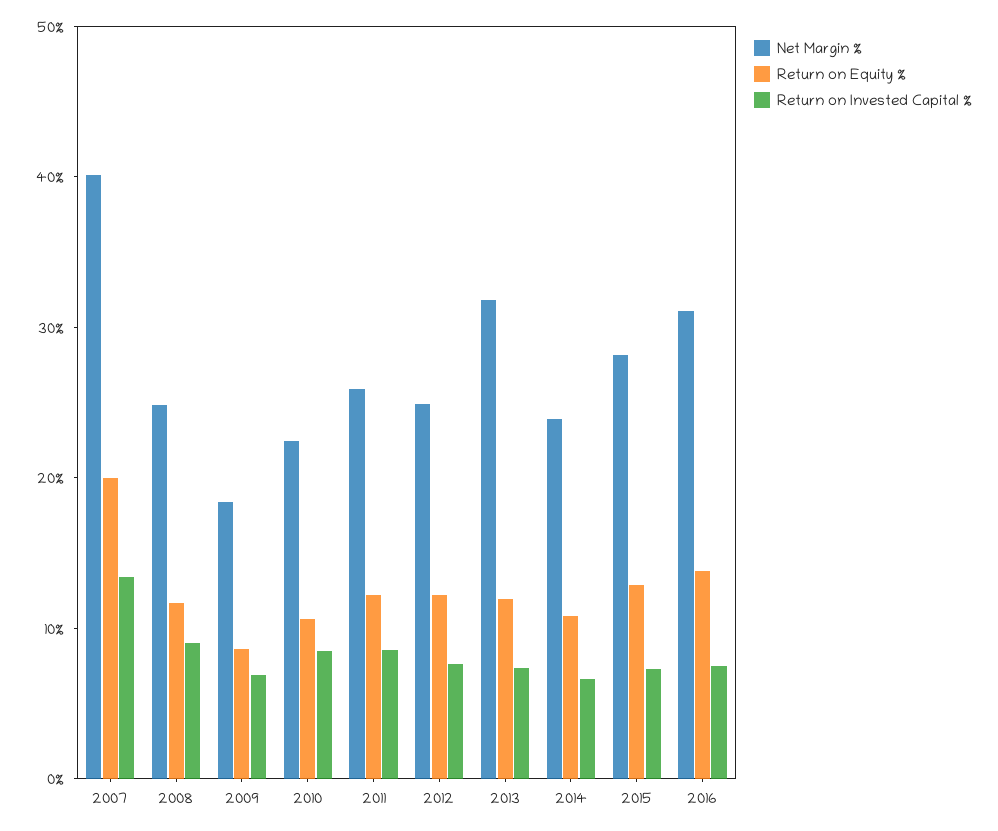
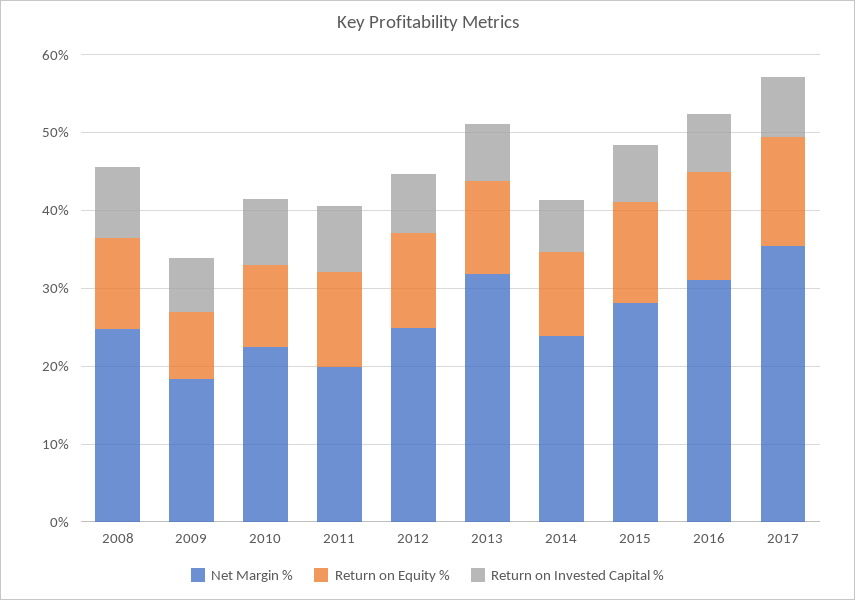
Net Margin %, 2007: 40 -> none
Return on Equity %, 2007: 20 -> none
Return on Invested Capital %, 2007: 14 -> none
Net Margin %, 2011: 26 -> 20
Net Margin %, 2017: none -> 36
Return on Equity %, 2017: none -> 14
Return on Invested Capital %, 2017: none -> 8

